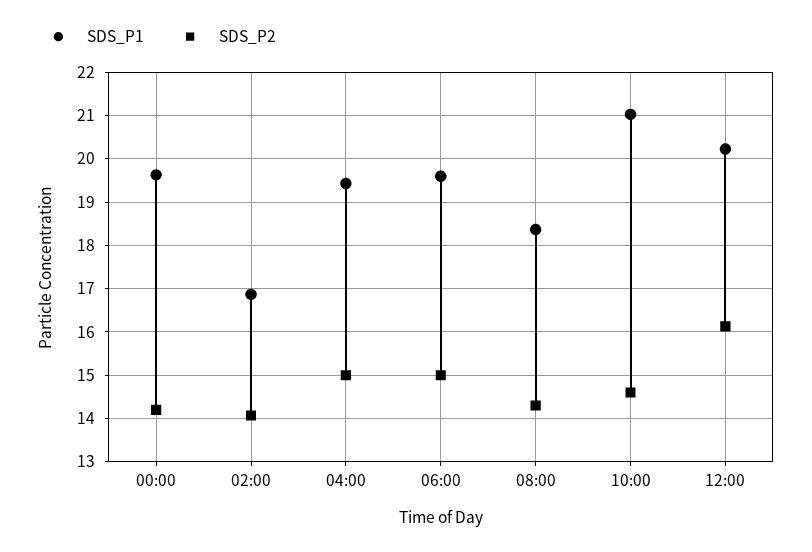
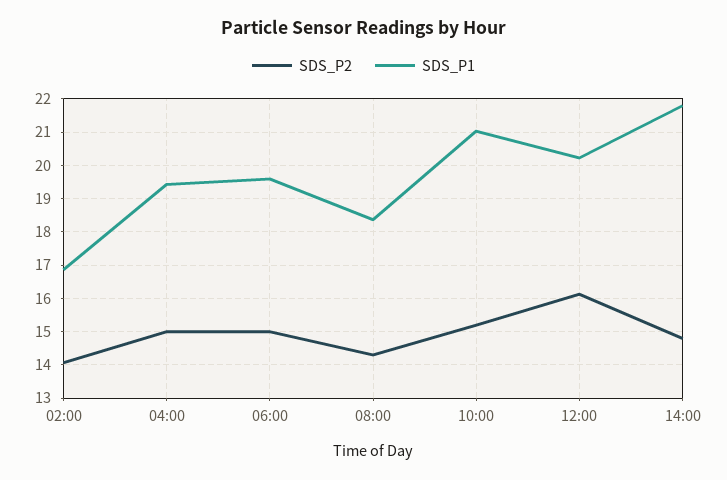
SDS_P1, 00:00: 19.6 -> none
SDS_P2, 00:00: 14.2 -> none
SDS_P2, 10:00: 14.6 -> 15.2
SDS_P2, 14:00: none -> 14.8
SDS_P1, 14:00: none -> 21.8

